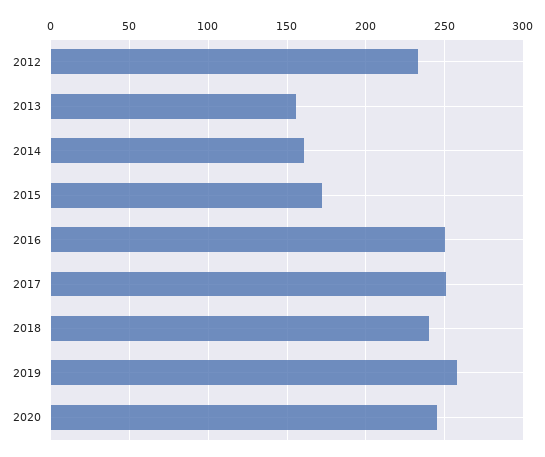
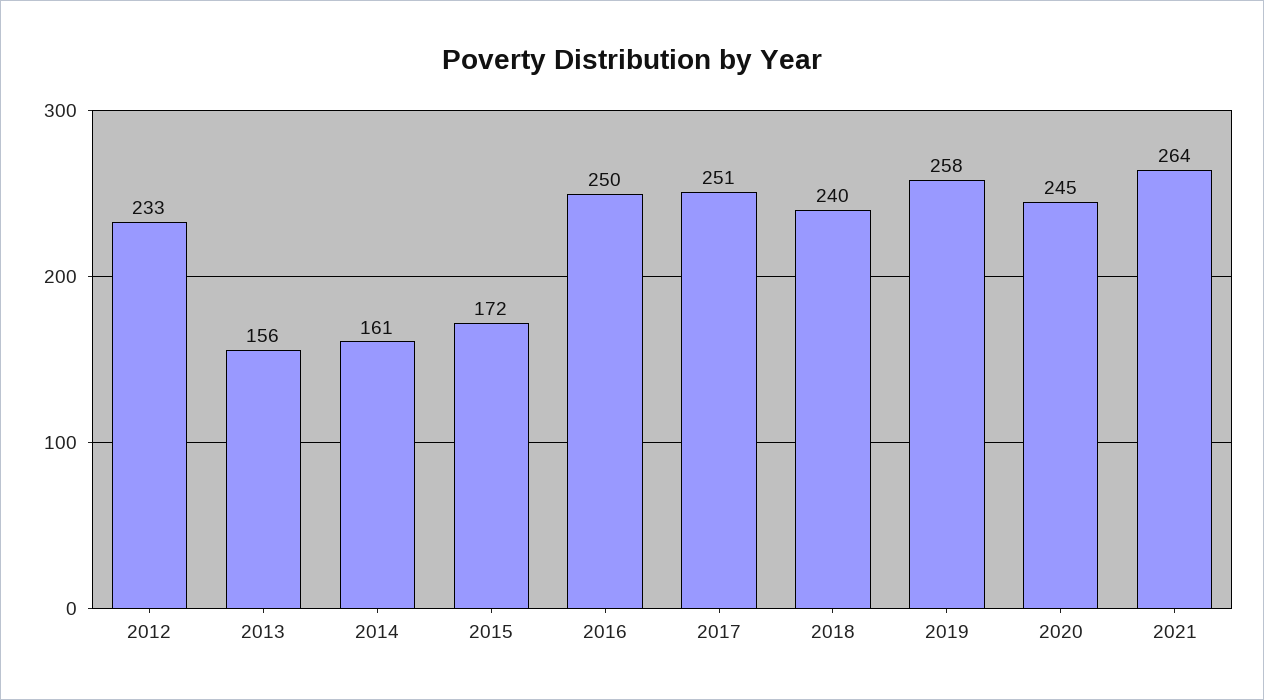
2021: none -> 264

